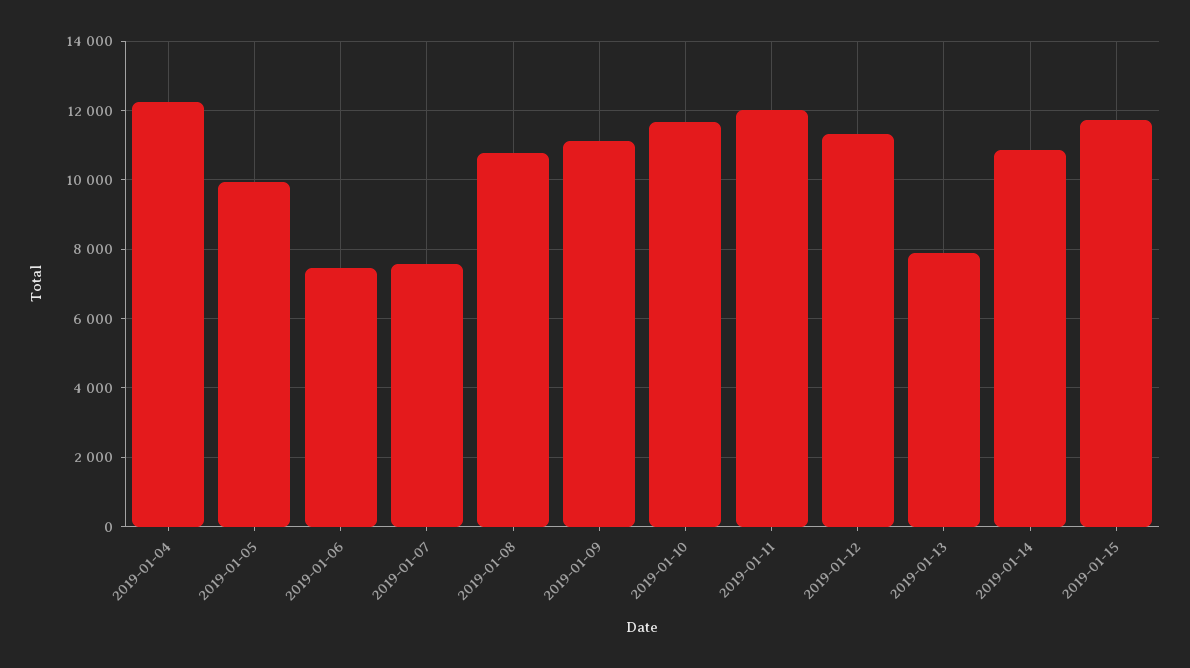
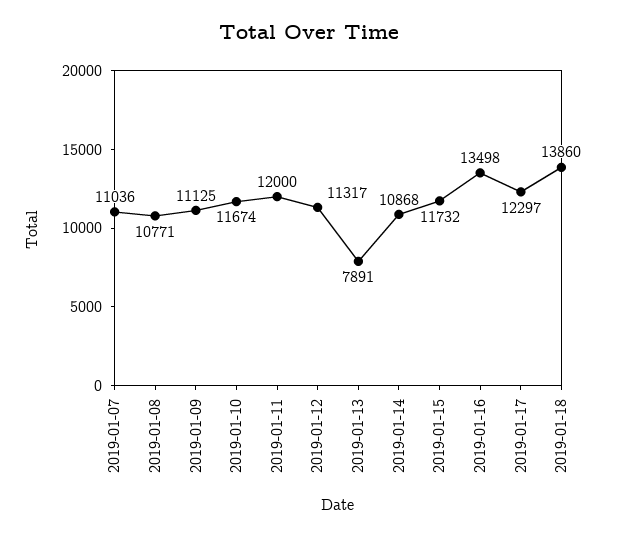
2019-01-04: 12200 -> none
2019-01-05: 10000 -> none
2019-01-06: 7400 -> none
2019-01-07: 7600 -> 11036
2019-01-16: none -> 13498
2019-01-17: none -> 12297
2019-01-18: none -> 13860

